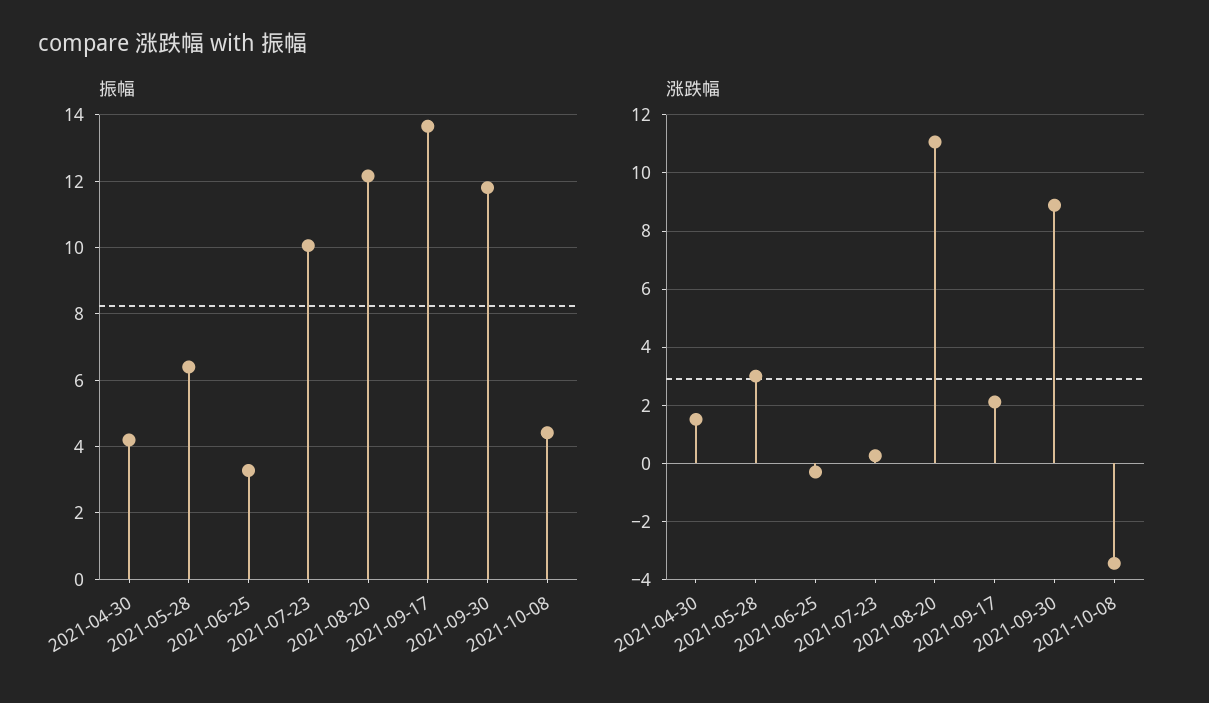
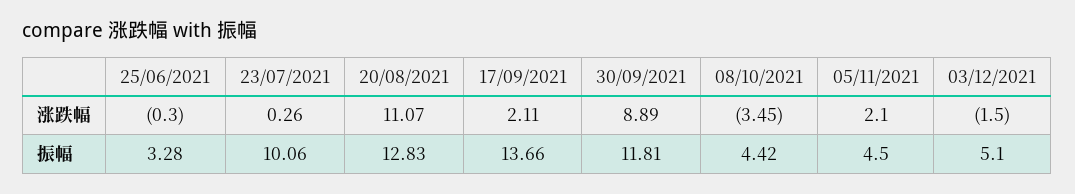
振幅, 2021-04-30: 4.2 -> none
振幅, 2021-05-28: 6.4 -> none
振幅, 2021-08-20: 12.2 -> 12.83
涨跌幅, 2021-04-30: 1.5 -> none
涨跌幅, 2021-05-28: 3 -> none
涨跌幅, 05/11/2021: none -> 2.1
涨跌幅, 03/12/2021: none -> -1.5
振幅, 05/11/2021: none -> 4.5
振幅, 03/12/2021: none -> 5.1

